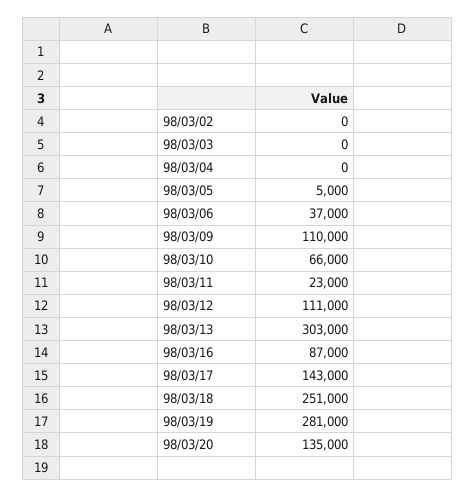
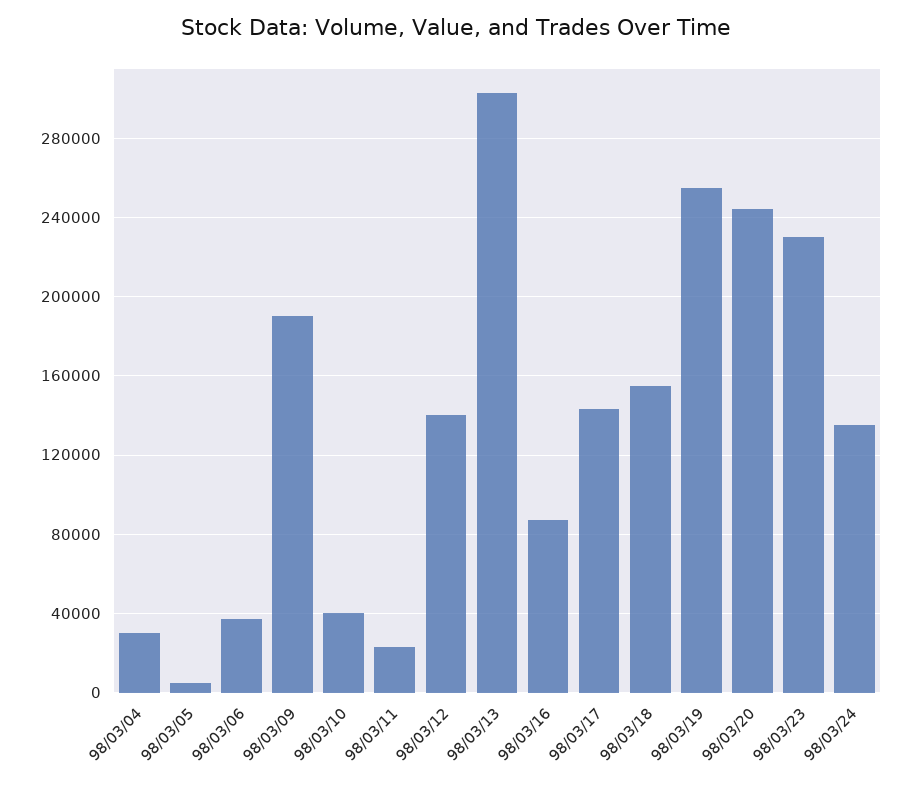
98/03/02: 0 -> none
98/03/03: 0 -> none
98/03/04: 0 -> 30000
98/03/09: 110000 -> 190000
98/03/10: 66000 -> 40000
98/03/12: 111000 -> 140000
98/03/18: 251000 -> 155000
98/03/19: 281000 -> 255000
98/03/20: 135000 -> 245000
98/03/23: none -> 230000
98/03/24: none -> 135000

